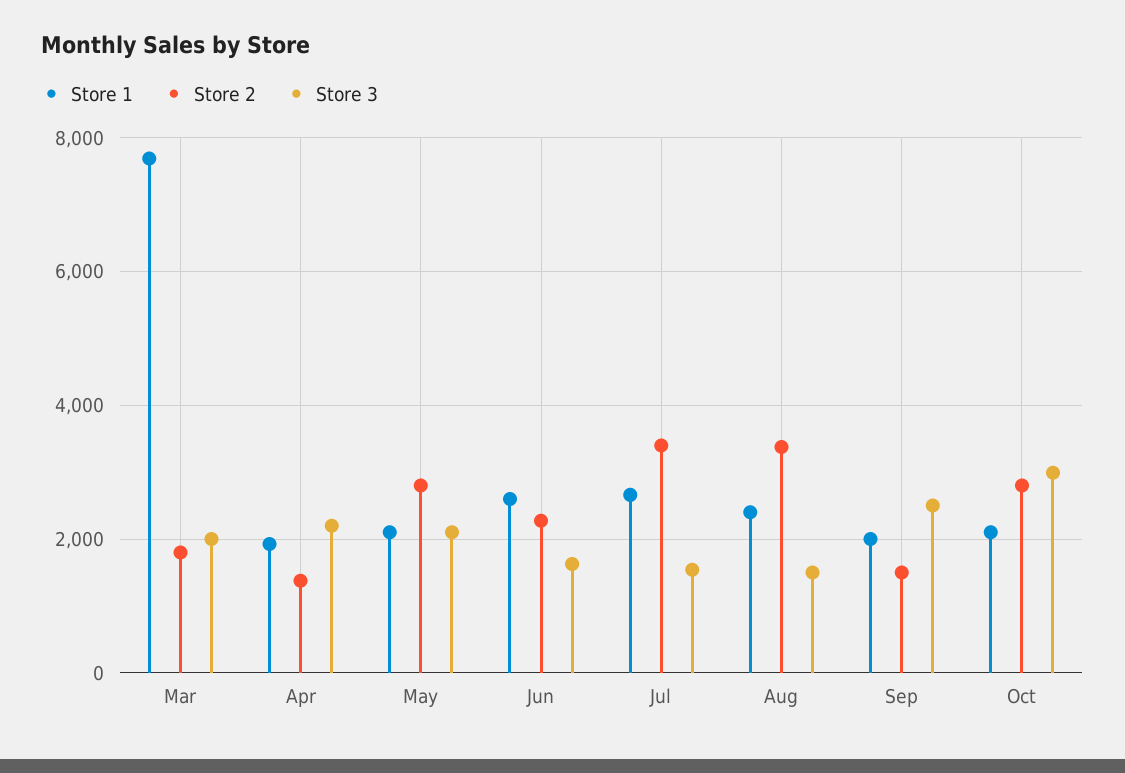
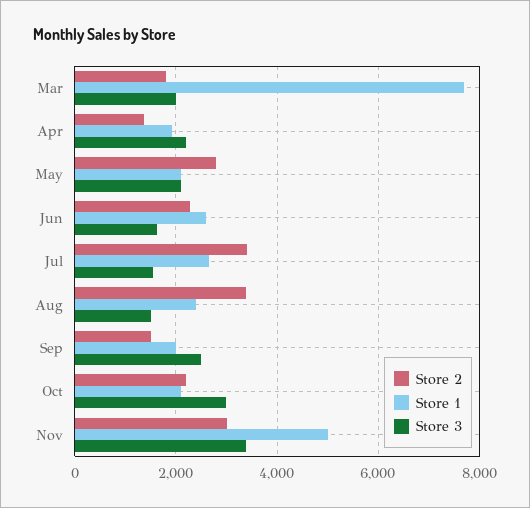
Store 2, Oct: 2800 -> 2200
Store 2, Nov: none -> 3000
Store 1, Nov: none -> 5000
Store 3, Nov: none -> 3400

